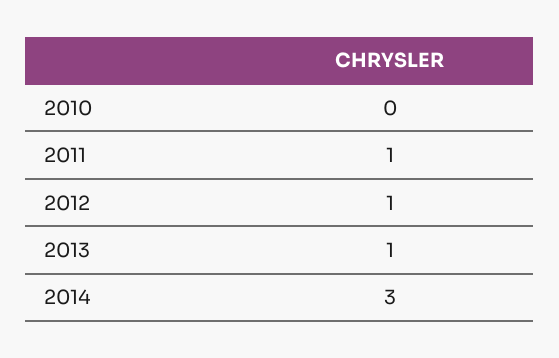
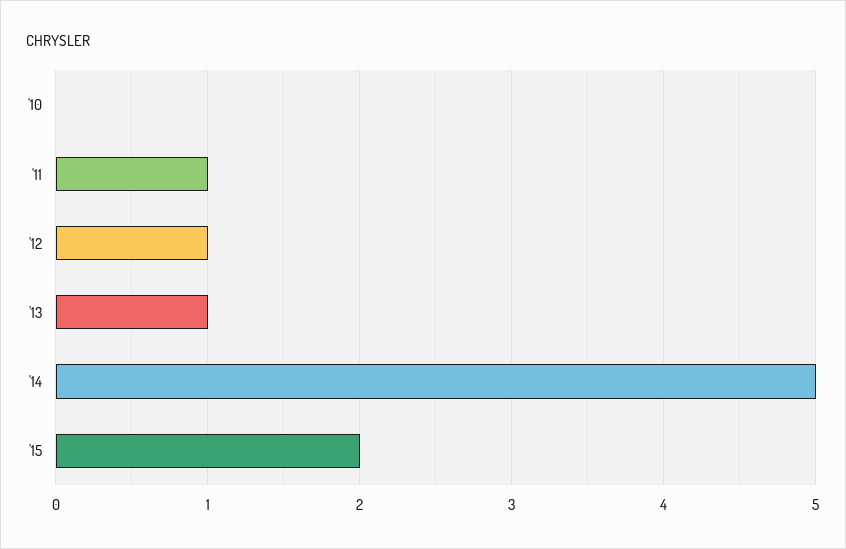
2014: 3 -> 5
'15: none -> 2

